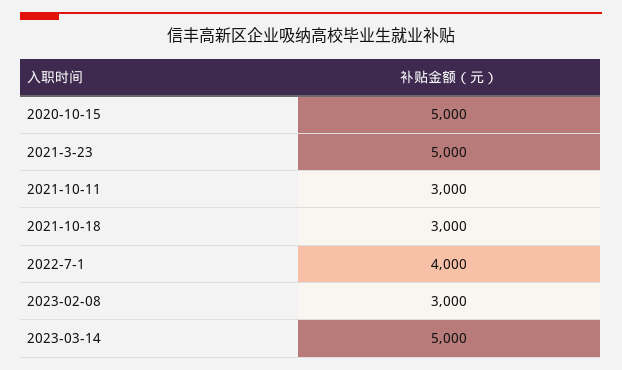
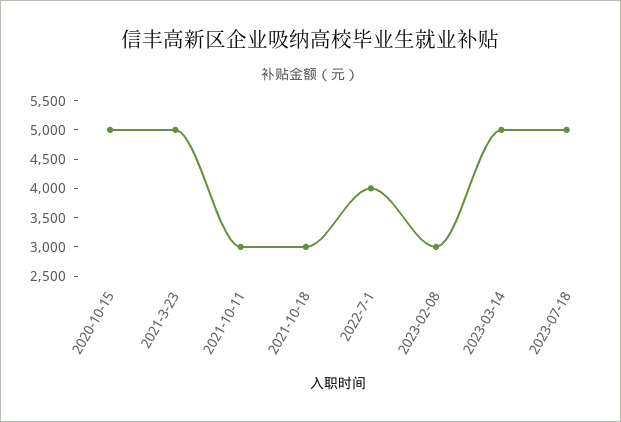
2023-07-18: none -> 5000

